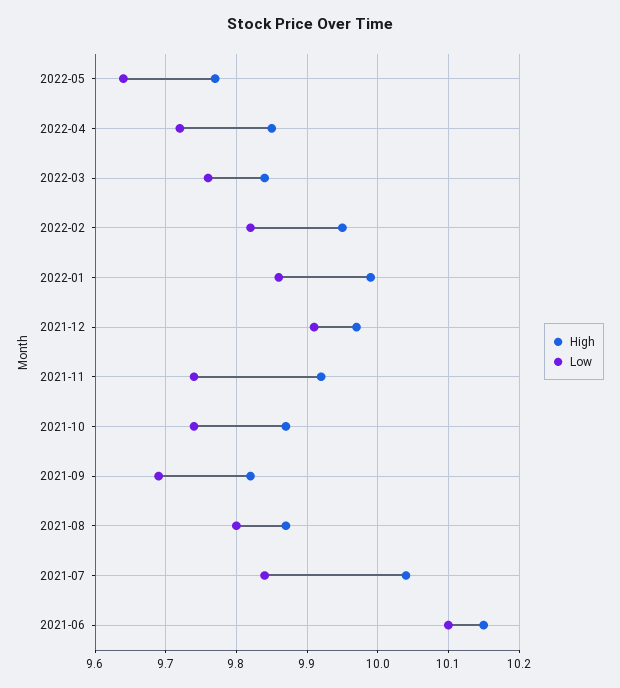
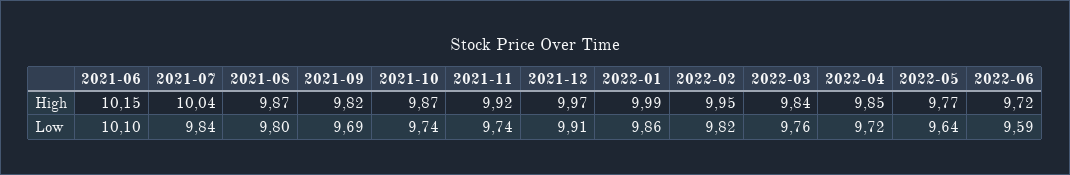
High, 2022-06: none -> 9.72
Low, 2022-06: none -> 9.59

